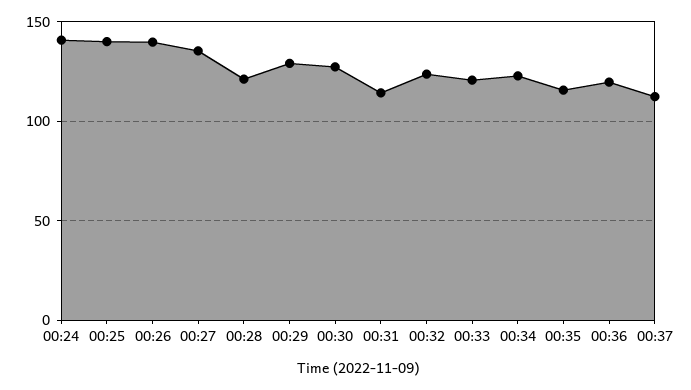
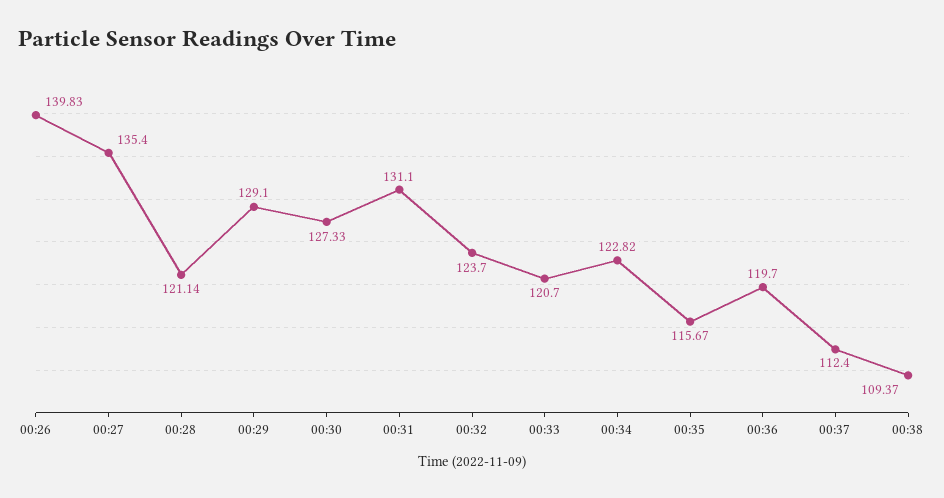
00:24: 140 -> none
00:25: 140 -> none
00:31: 115 -> 131.1
00:38: none -> 109.37

